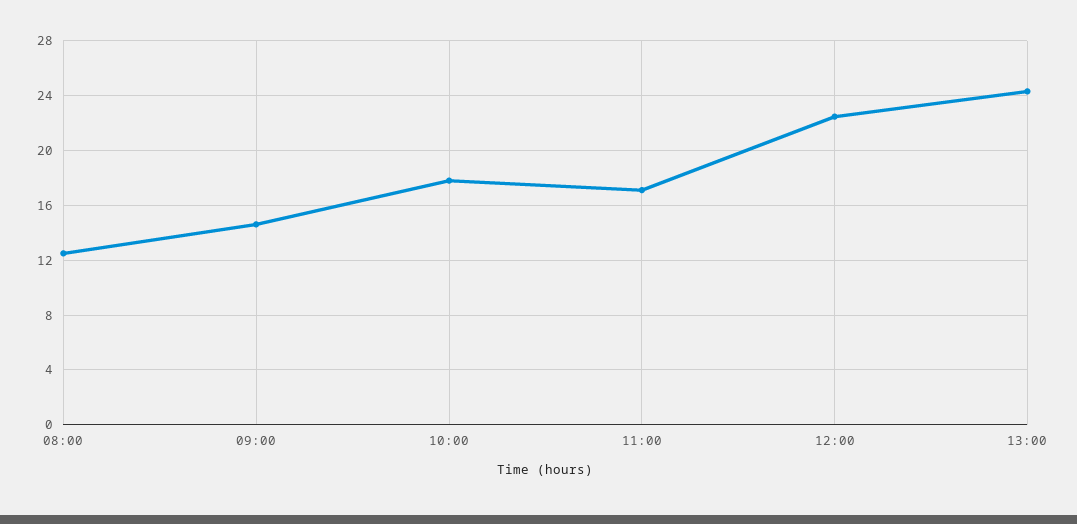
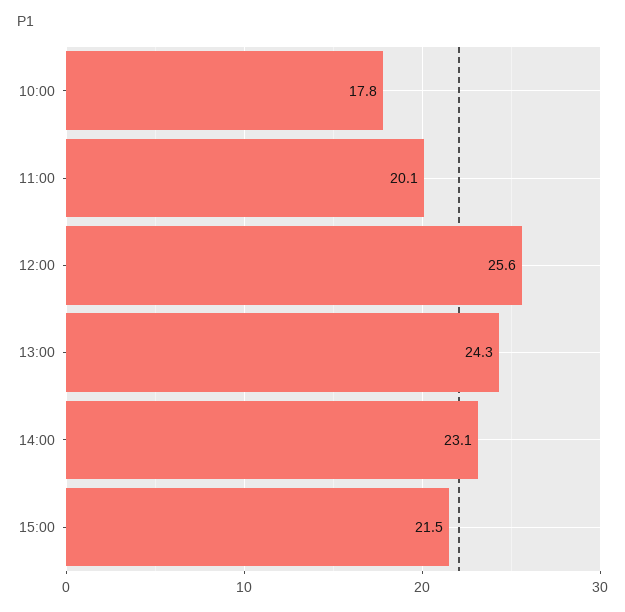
08:00: 12.5 -> none
09:00: 14.5 -> none
11:00: 17 -> 20.1
12:00: 22.5 -> 25.6
14:00: none -> 23.1
15:00: none -> 21.5

